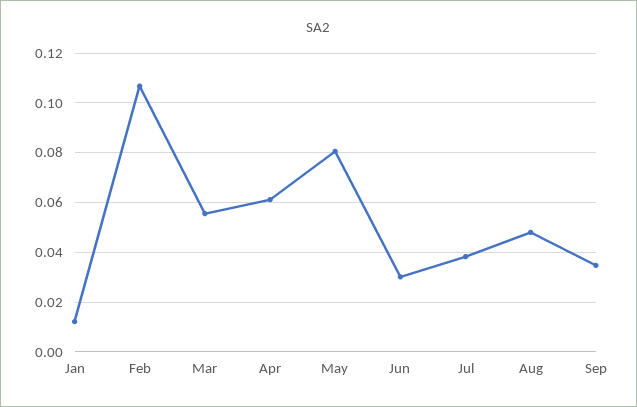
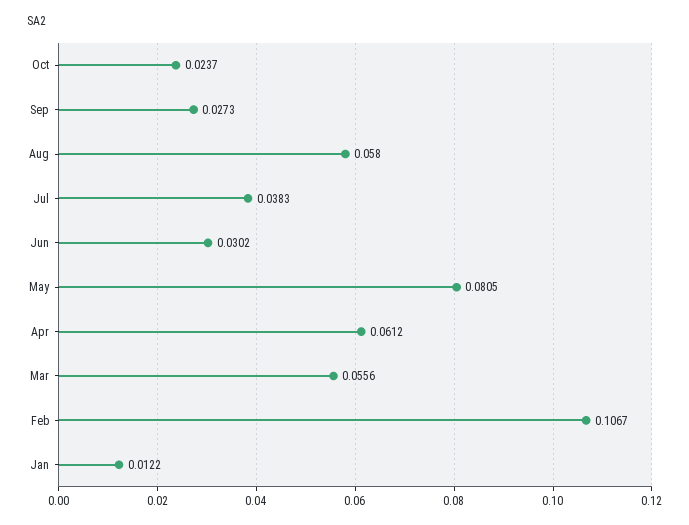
Aug: 0.0475 -> 0.058
Sep: 0.035 -> 0.0273
Oct: none -> 0.0237

